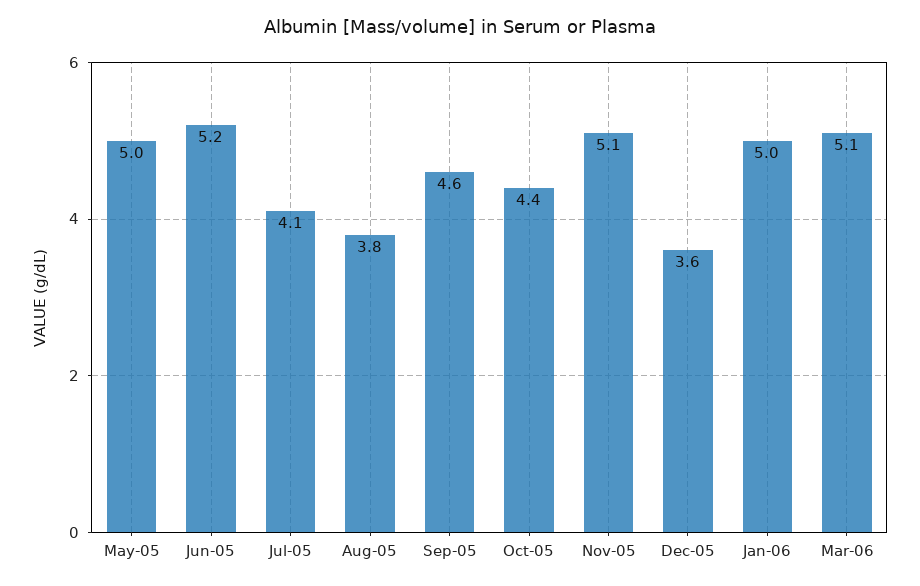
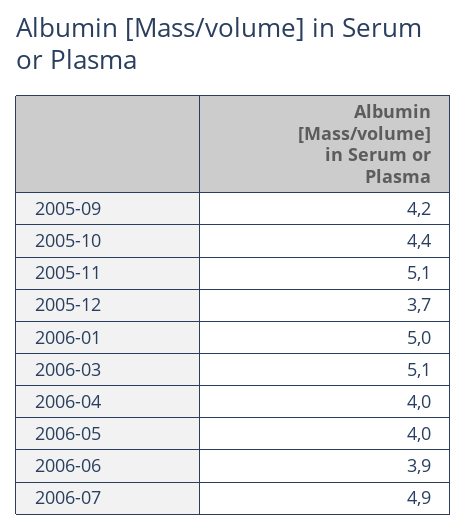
May-05: 5 -> none
Jun-05: 5.2 -> none
Jul-05: 4.1 -> none
Aug-05: 3.8 -> none
Sep-05: 4.6 -> 4.2
Dec-05: 3.6 -> 3.7
2006-04: none -> 4
2006-05: none -> 4
2006-06: none -> 3.9
2006-07: none -> 4.9

